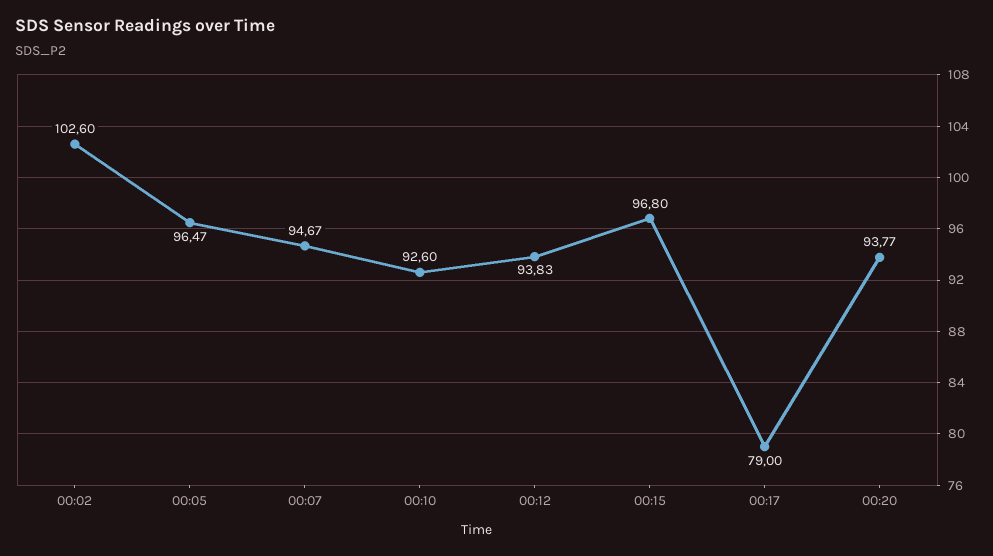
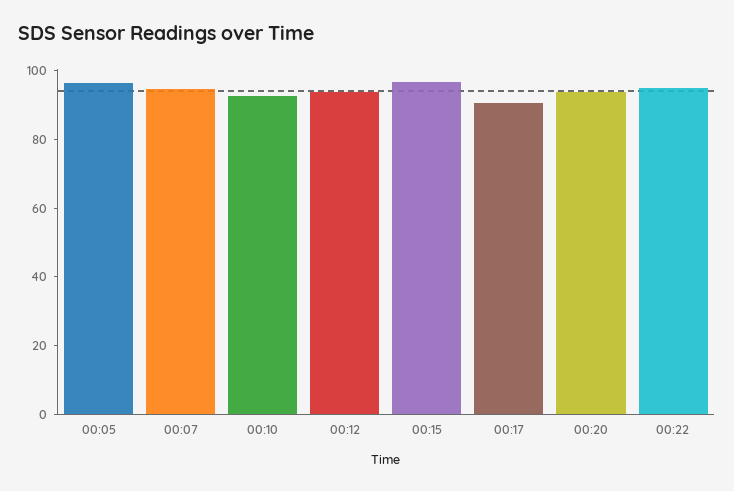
00:02: 102.6 -> none
00:17: 79 -> 90
00:22: none -> 95

